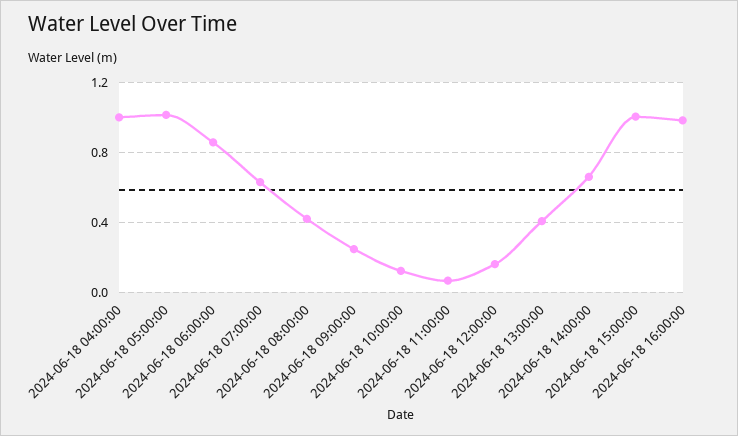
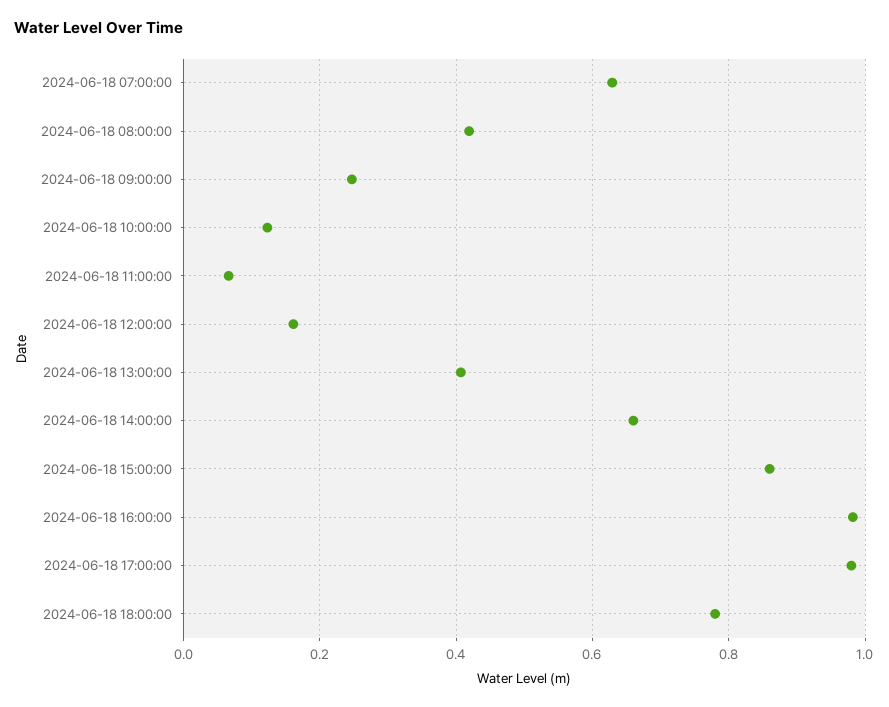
2024-06-18 04:00:00: 1 -> none
2024-06-18 05:00:00: 1 -> none
2024-06-18 06:00:00: 0.85 -> none
2024-06-18 15:00:00: 1 -> 0.86
2024-06-18 17:00:00: none -> 0.98
2024-06-18 18:00:00: none -> 0.78

